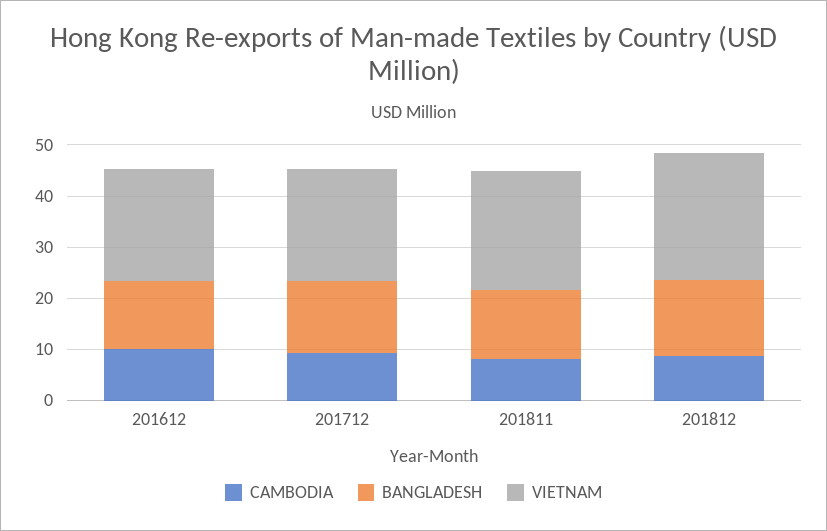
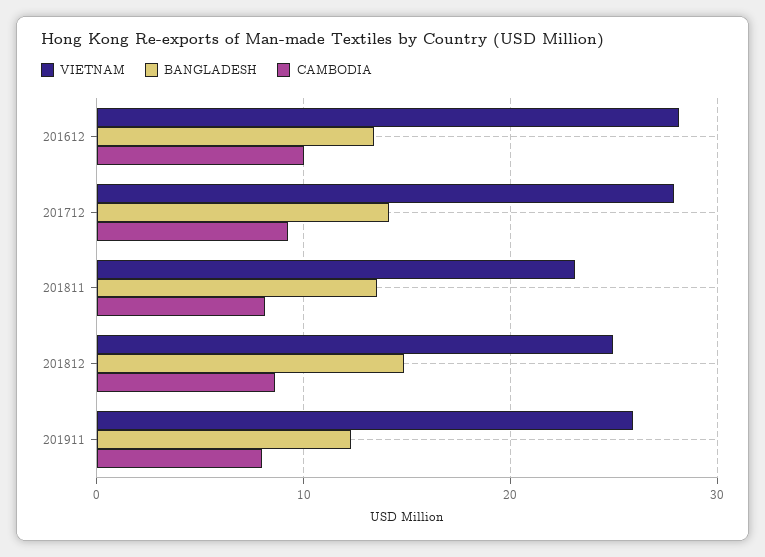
VIETNAM, 201612: 22 -> 28
VIETNAM, 201712: 22 -> 28
VIETNAM, 201911: none -> 26
BANGLADESH, 201911: none -> 12
CAMBODIA, 201911: none -> 8

